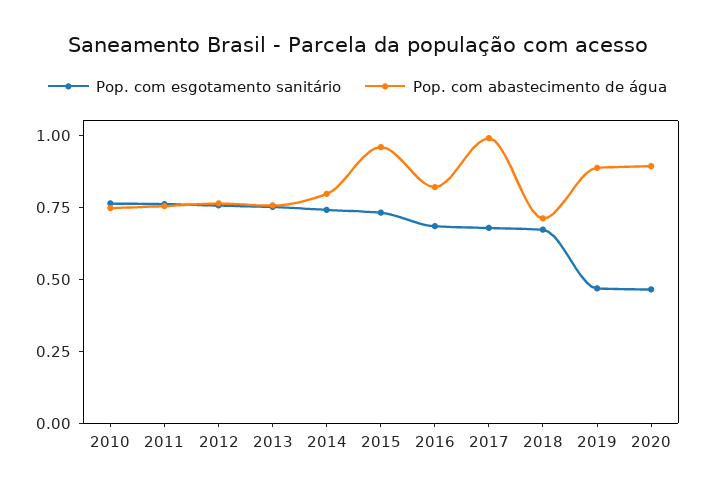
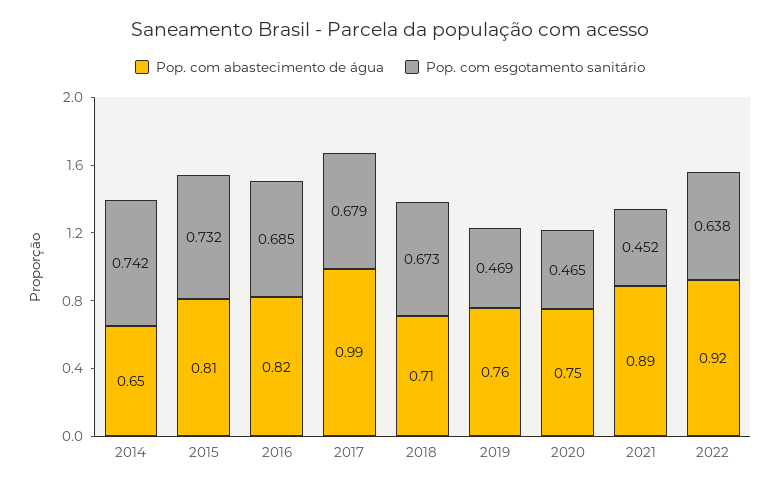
Pop. com esgotamento sanitário, 2010: 0.75 -> none
Pop. com abastecimento de água, 2010: 0.75 -> none
Pop. com esgotamento sanitário, 2011: 0.75 -> none
Pop. com abastecimento de água, 2011: 0.75 -> none
Pop. com esgotamento sanitário, 2012: 0.75 -> none
Pop. com abastecimento de água, 2012: 0.75 -> none
Pop. com esgotamento sanitário, 2013: 0.75 -> none
Pop. com abastecimento de água, 2013: 0.75 -> none
Pop. com abastecimento de água, 2014: 0.8 -> 0.65
Pop. com abastecimento de água, 2015: 0.95 -> 0.81
Pop. com abastecimento de água, 2019: 0.9 -> 0.76
Pop. com abastecimento de água, 2020: 0.9 -> 0.75
Pop. com abastecimento de água, 2021: none -> 0.89
Pop. com esgotamento sanitário, 2021: none -> 0.452
Pop. com abastecimento de água, 2022: none -> 0.92
Pop. com esgotamento sanitário, 2022: none -> 0.638

